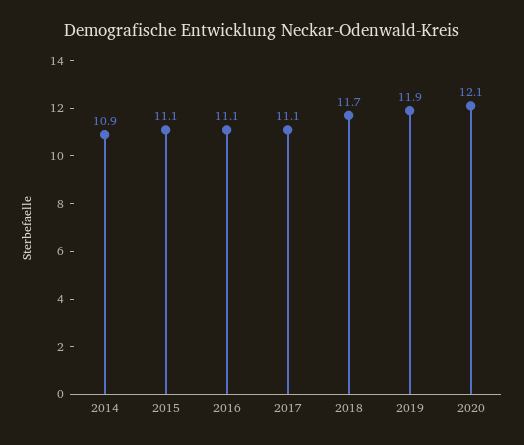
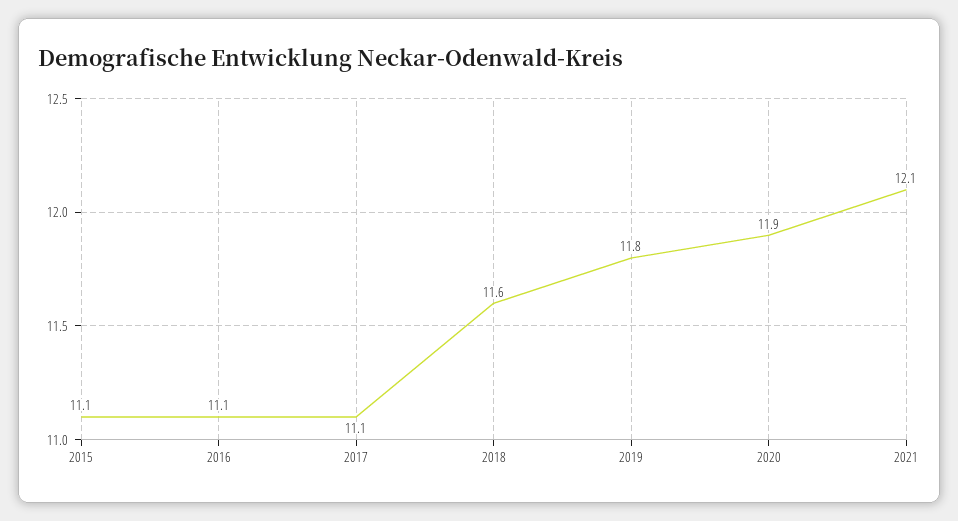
2014: 10.9 -> none
2018: 11.7 -> 11.6
2019: 11.9 -> 11.8
2020: 12.1 -> 11.9
2021: none -> 12.1

